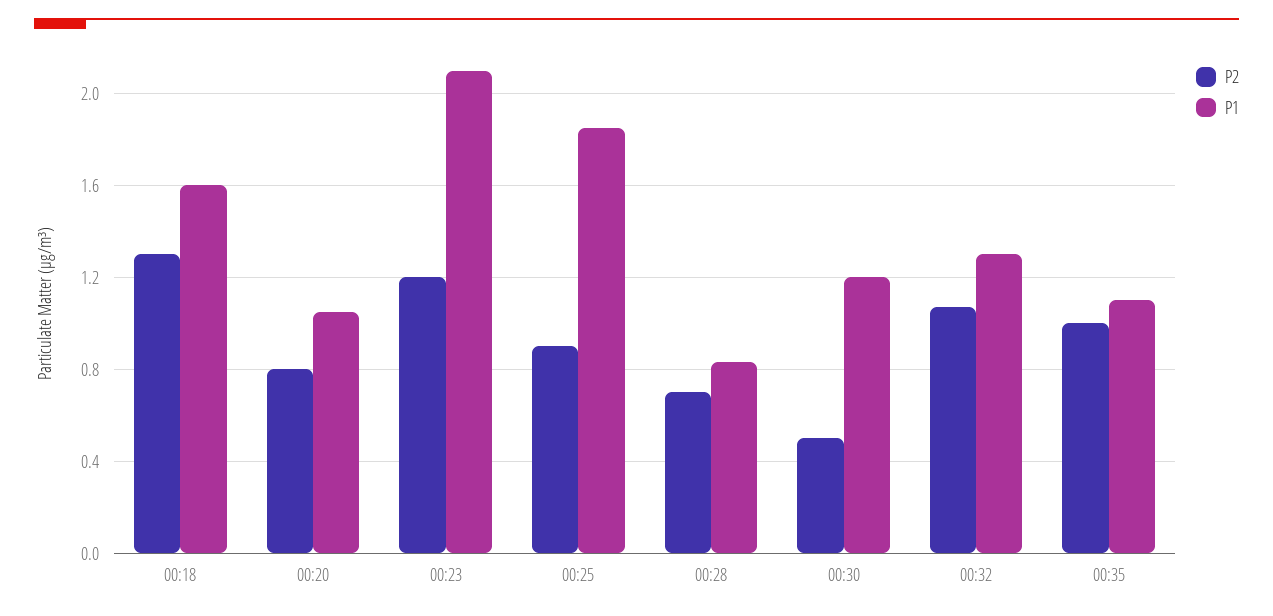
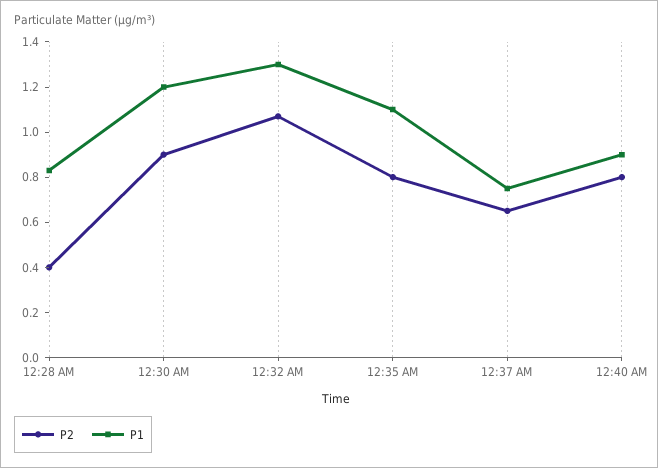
P2, 00:18: 1.3 -> none
P1, 00:18: 1.6 -> none
P2, 00:20: 0.8 -> none
P1, 00:20: 1.05 -> none
P2, 00:23: 1.2 -> none
P1, 00:23: 2.1 -> none
P2, 00:25: 0.9 -> none
P1, 00:25: 1.85 -> none
P2, 00:28: 0.7 -> 0.4
P2, 00:30: 0.5 -> 0.9
P2, 00:35: 1 -> 0.8
P2, 12:37 AM: none -> 0.65
P1, 12:37 AM: none -> 0.75
P2, 12:40 AM: none -> 0.8
P1, 12:40 AM: none -> 0.9

